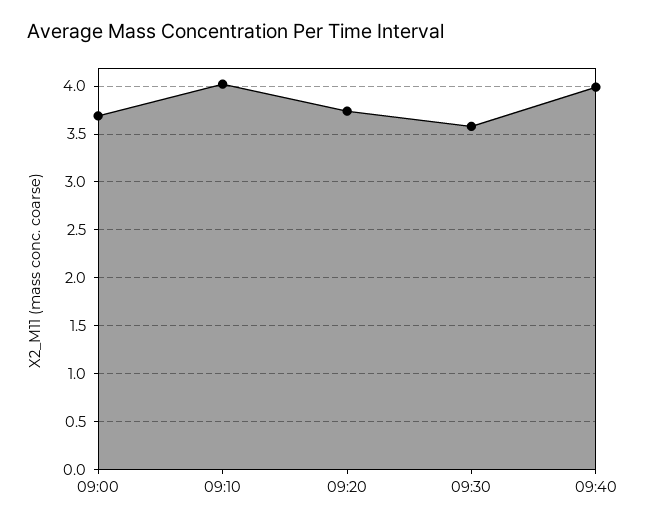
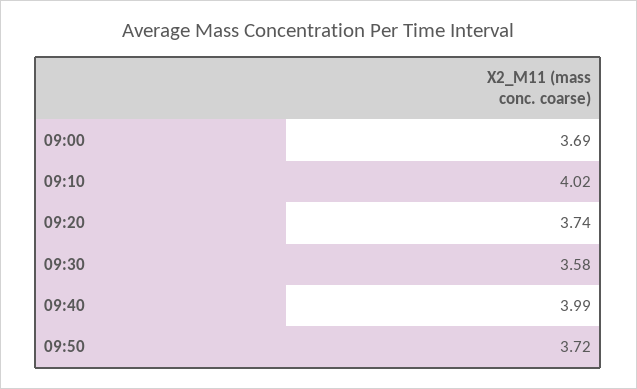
09:50: none -> 3.72

